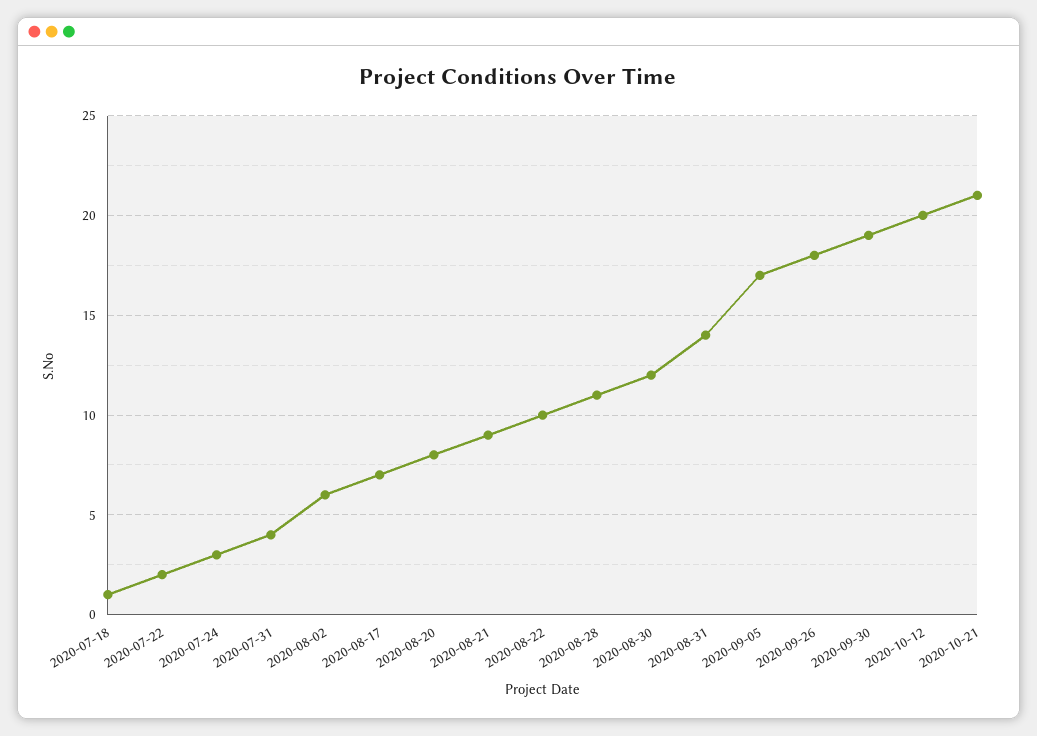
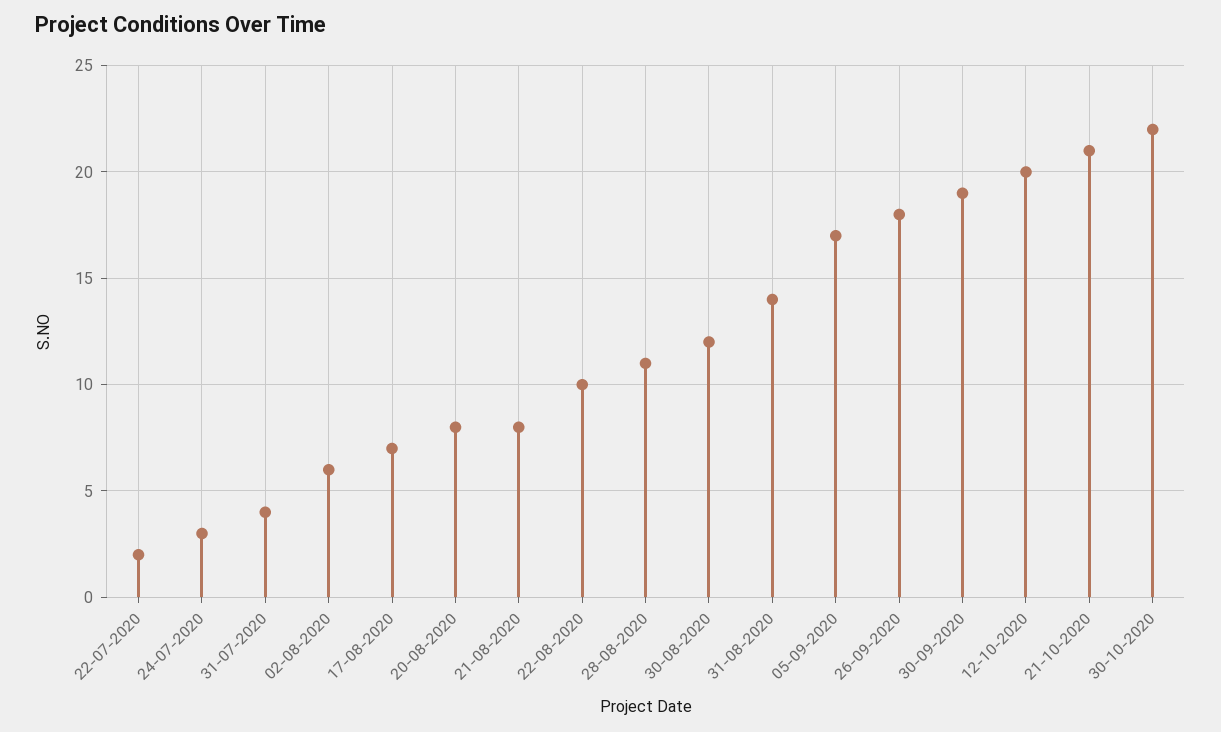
2020-07-18: 1 -> none
2020-08-21: 9 -> 8
30-10-2020: none -> 22

